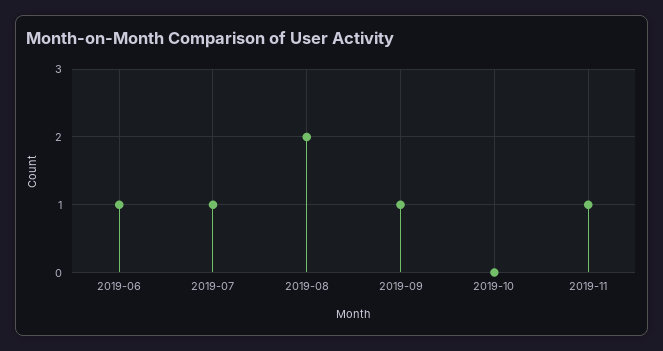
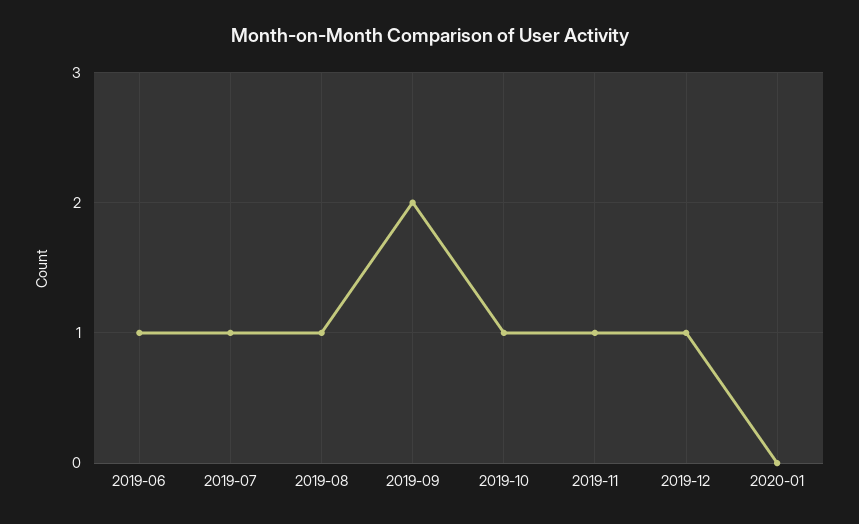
2019-08: 2 -> 1
2019-09: 1 -> 2
2019-10: 0 -> 1
2019-12: none -> 1
2020-01: none -> 0

